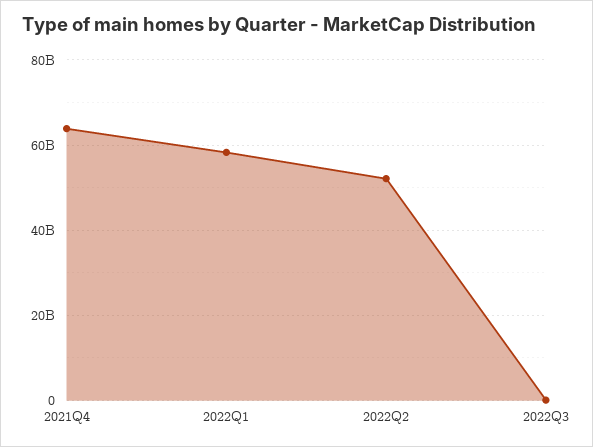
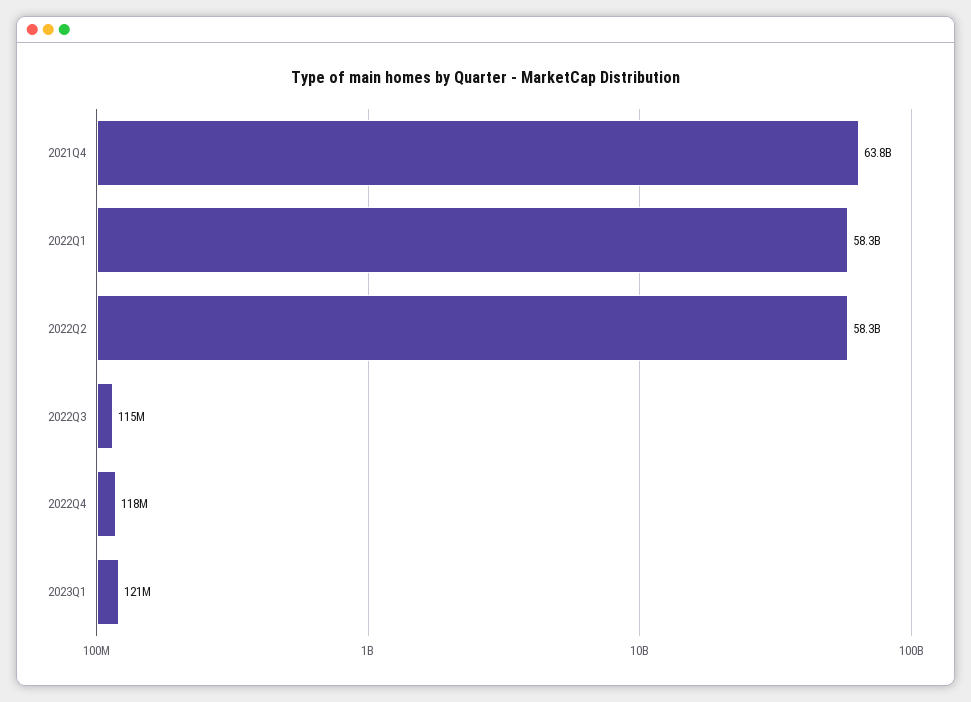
2022Q2: 52000000000 -> 58300000000
2022Q4: none -> 118000000
2023Q1: none -> 121000000

